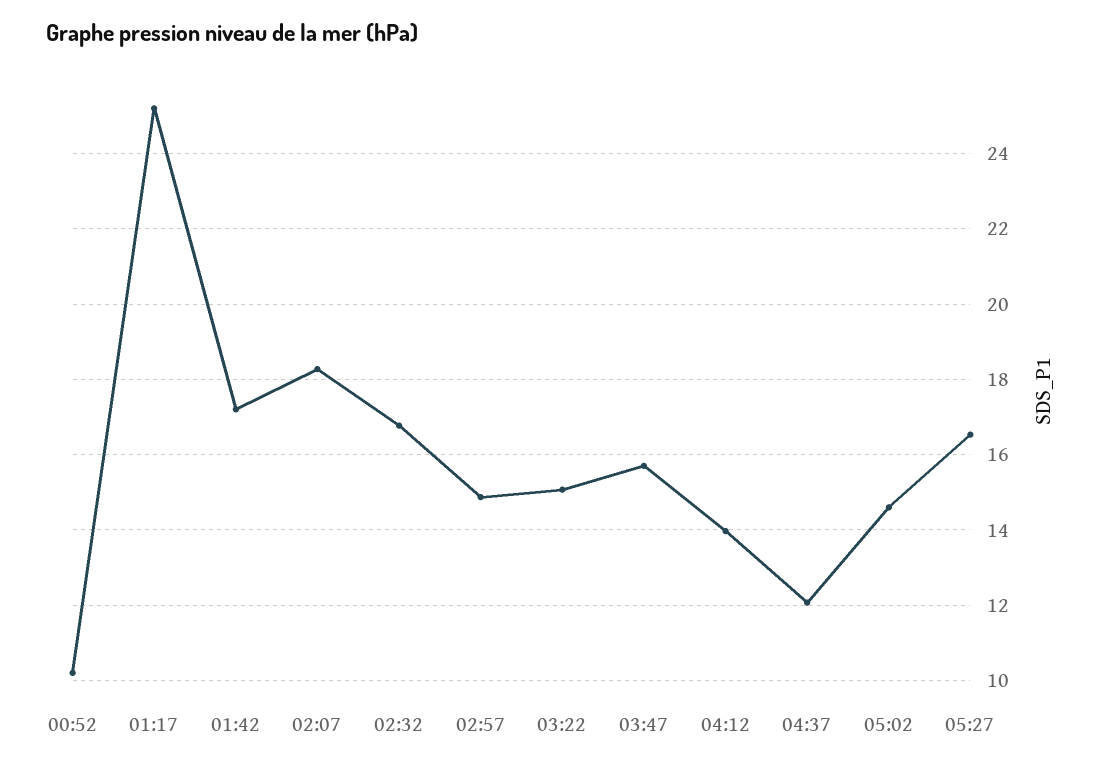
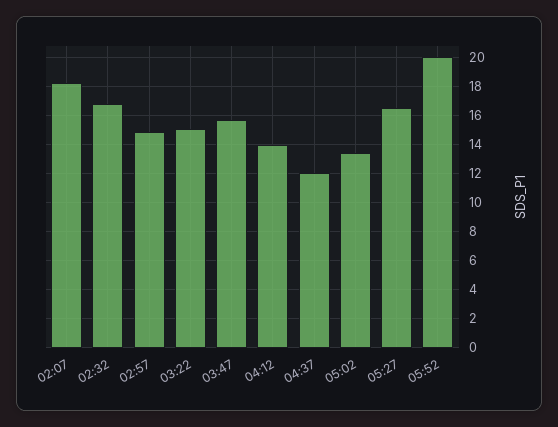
00:52: 10.2 -> none
01:17: 25.2 -> none
01:42: 17.2 -> none
05:02: 14.6 -> 13.5
05:52: none -> 20

